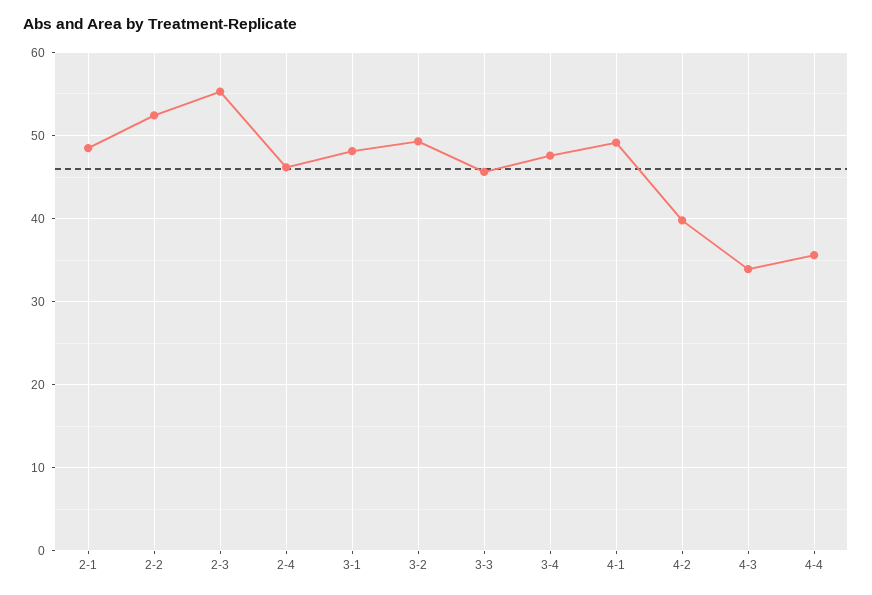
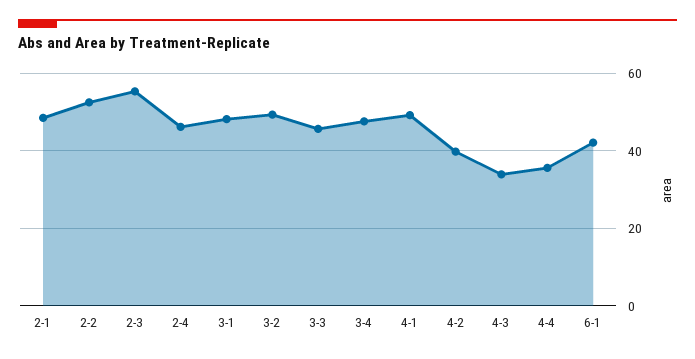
6-1: none -> 42

